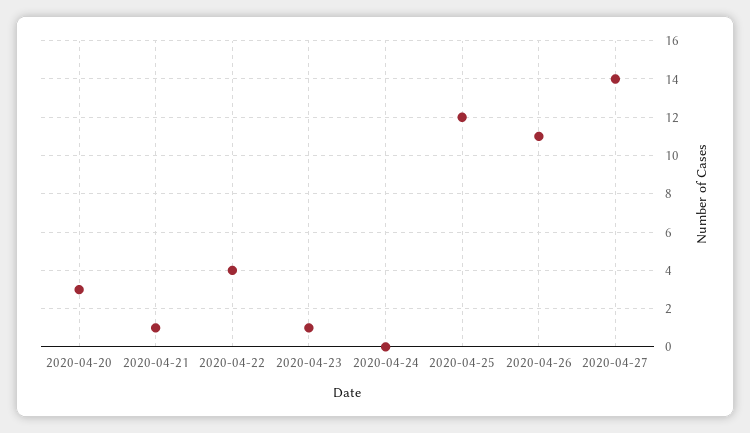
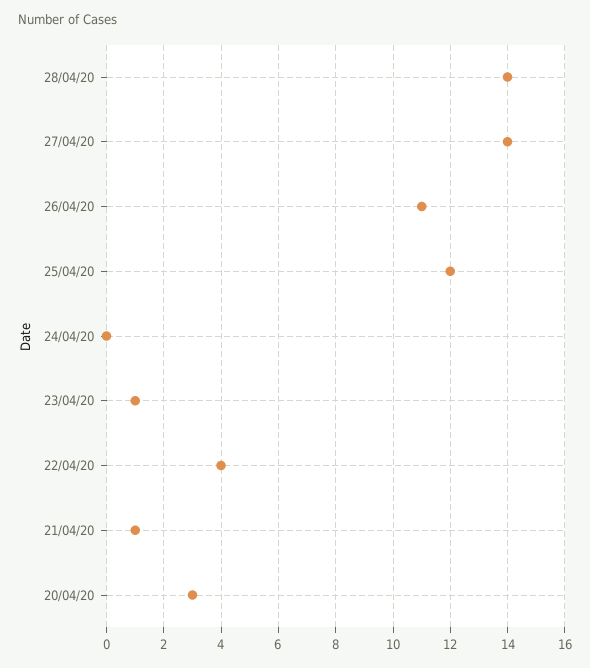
28/04/20: none -> 14

